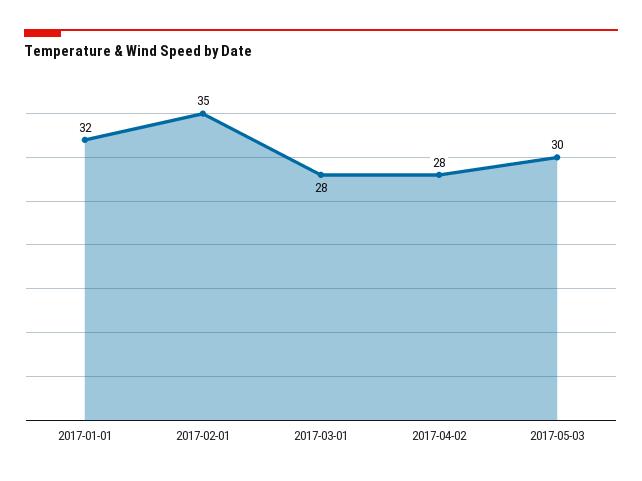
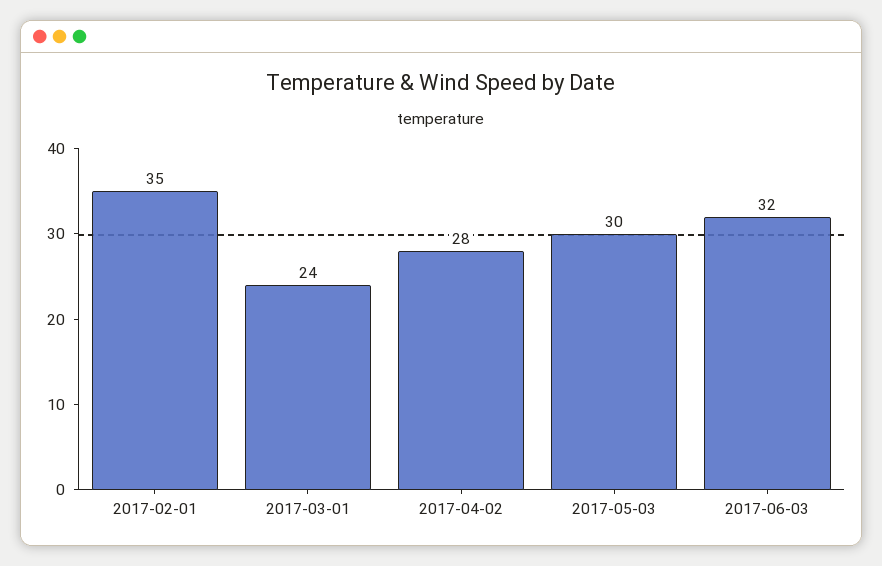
2017-01-01: 32 -> none
2017-03-01: 28 -> 24
2017-06-03: none -> 32

